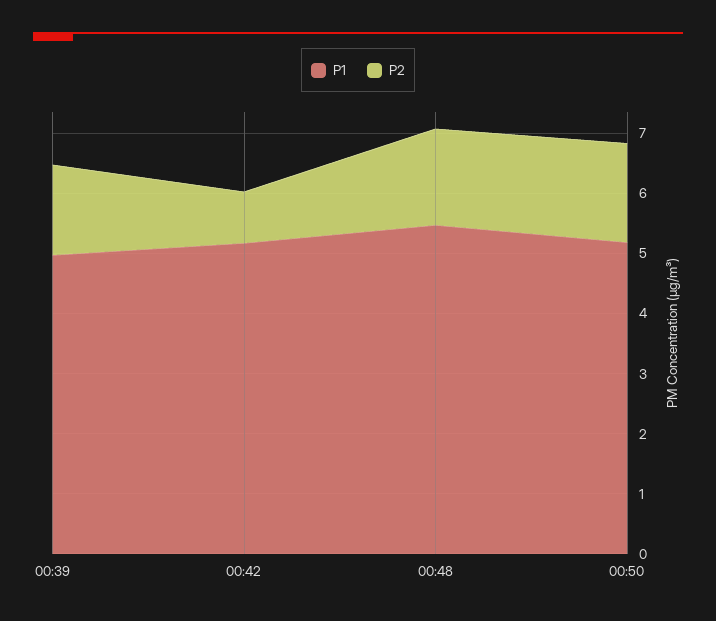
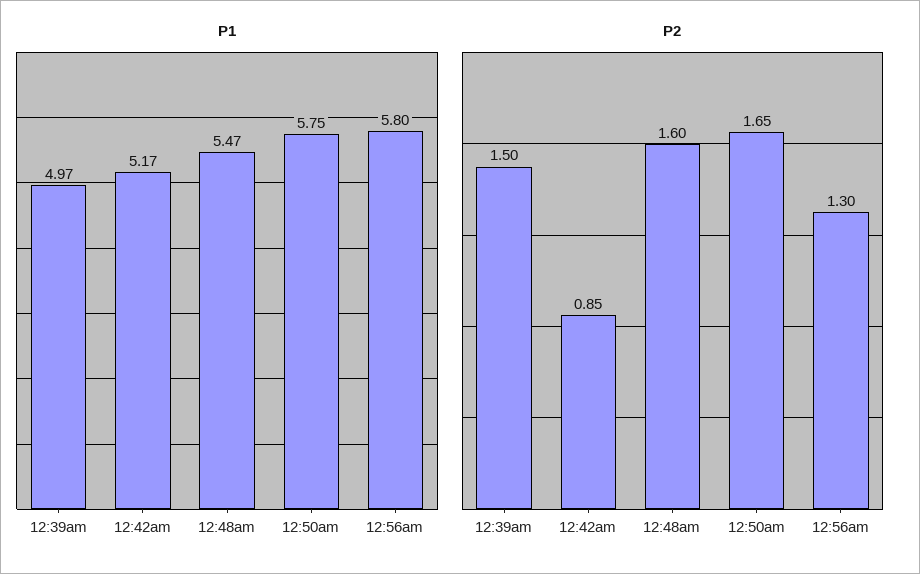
P1, 00:50: 5.2 -> 5.75
P1, 12:56am: none -> 5.8
P2, 12:56am: none -> 1.3

